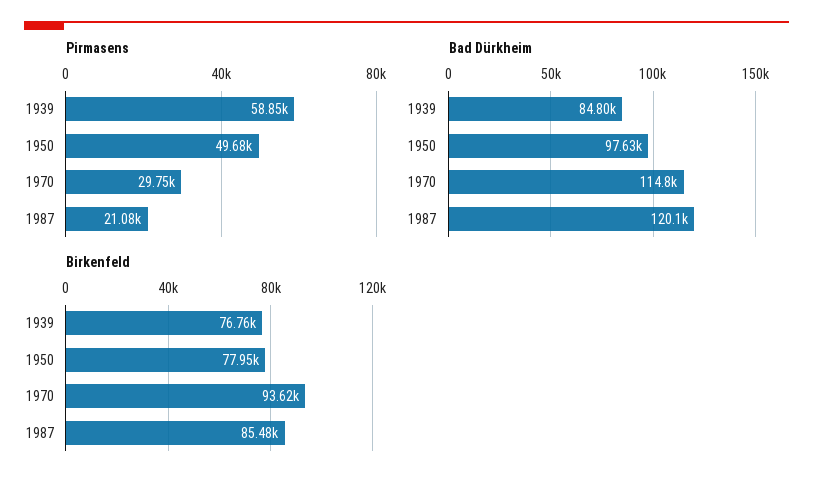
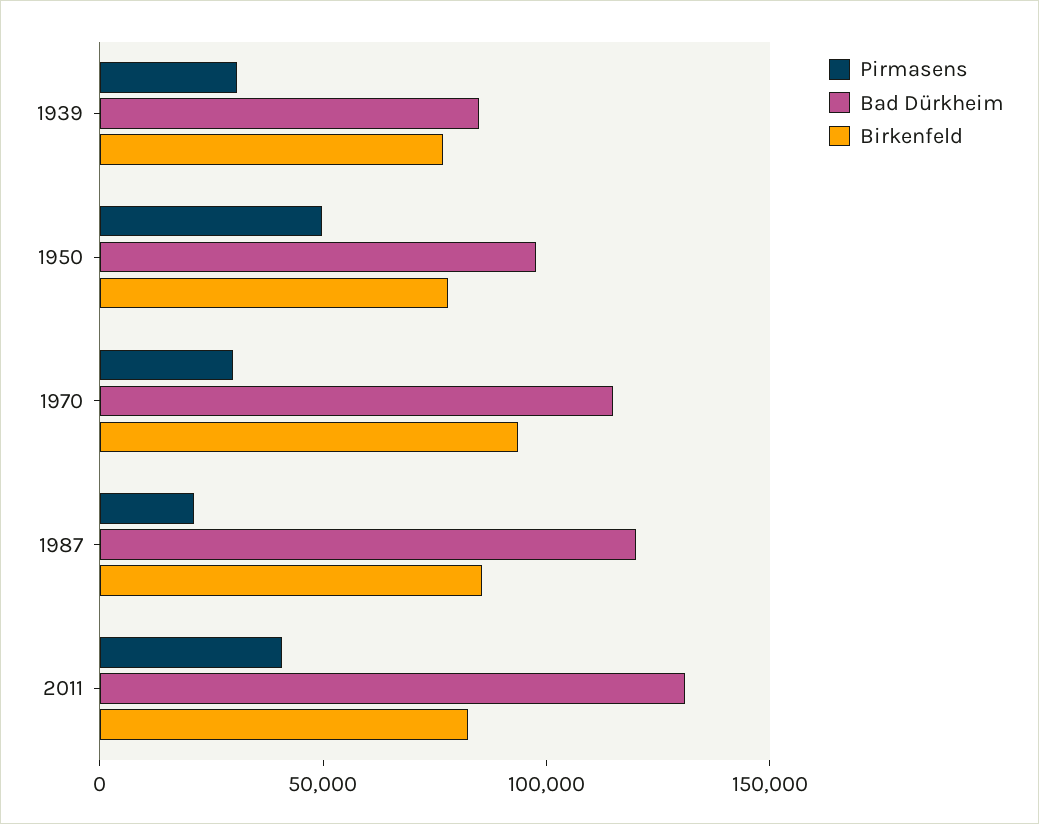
Pirmasens, 1939: 58850 -> 30000
Pirmasens, 2011: none -> 40000
Bad Dürkheim, 2011: none -> 130000
Birkenfeld, 2011: none -> 80000

